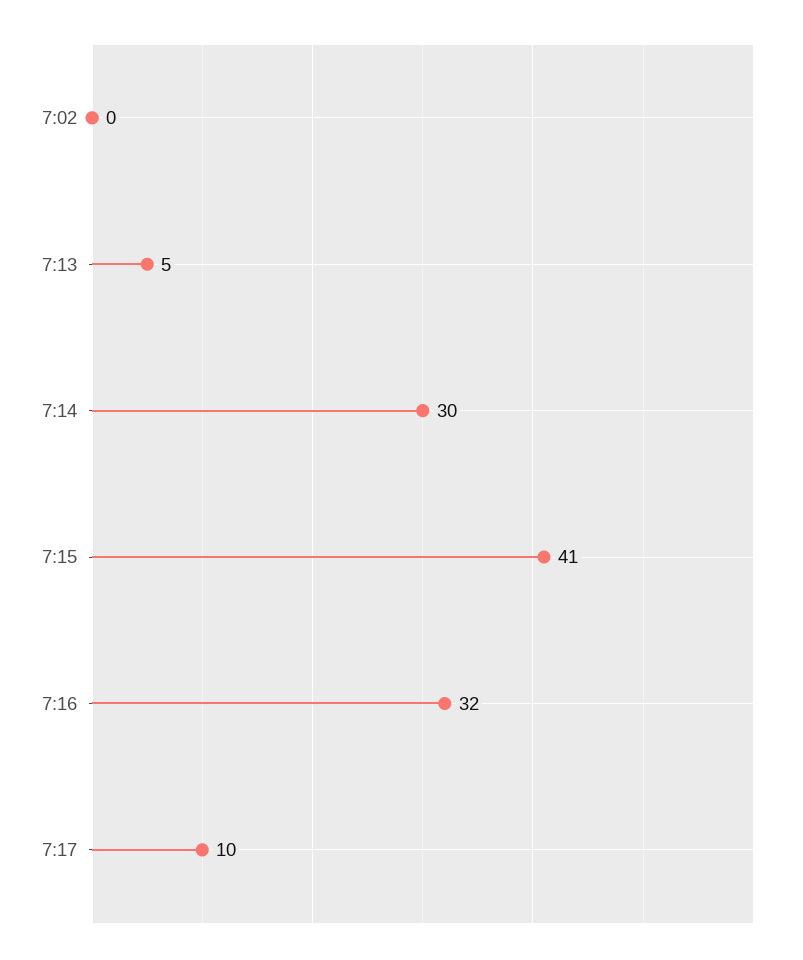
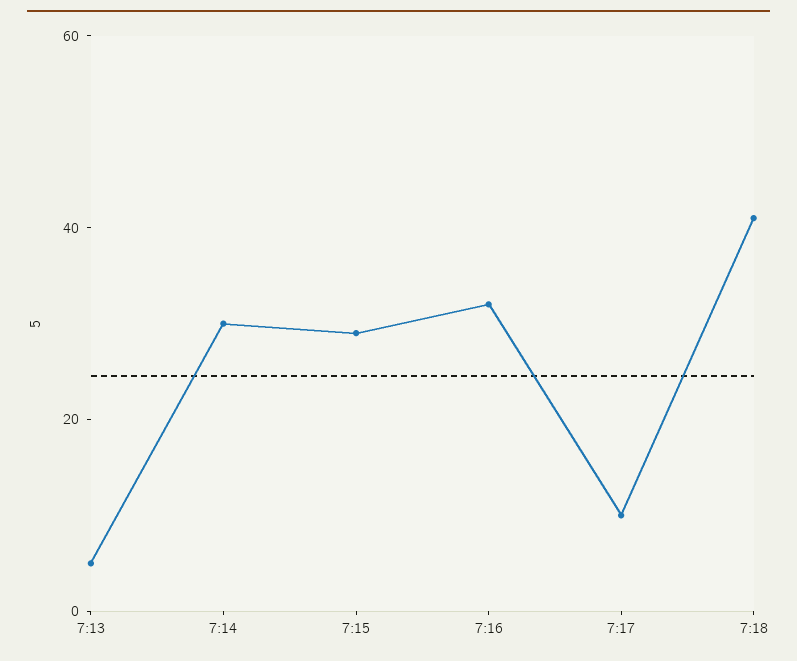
7:02: 0 -> none
7:15: 41 -> 30
7:18: none -> 40

